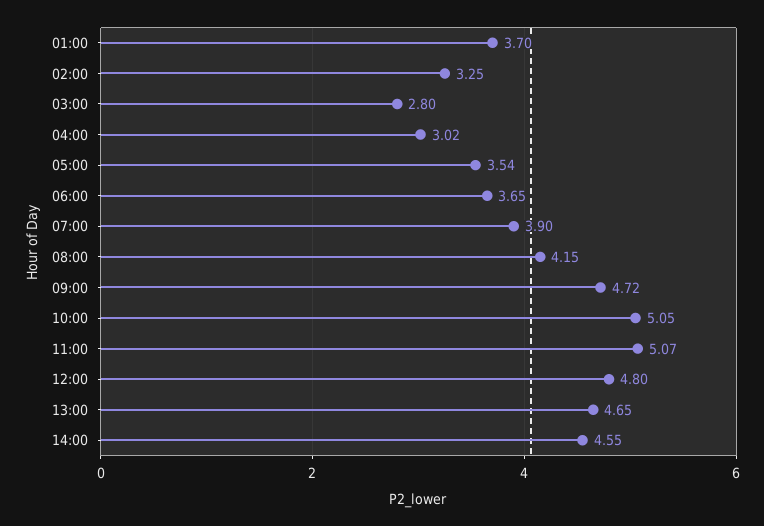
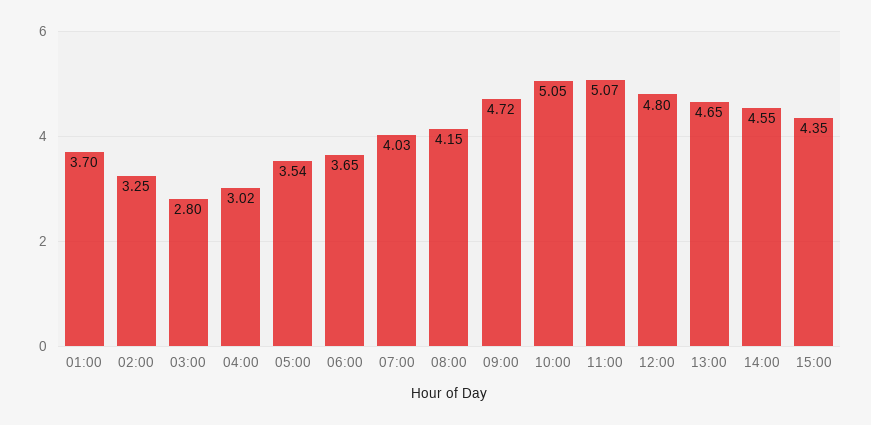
07:00: 3.9 -> 4.03
15:00: none -> 4.35

